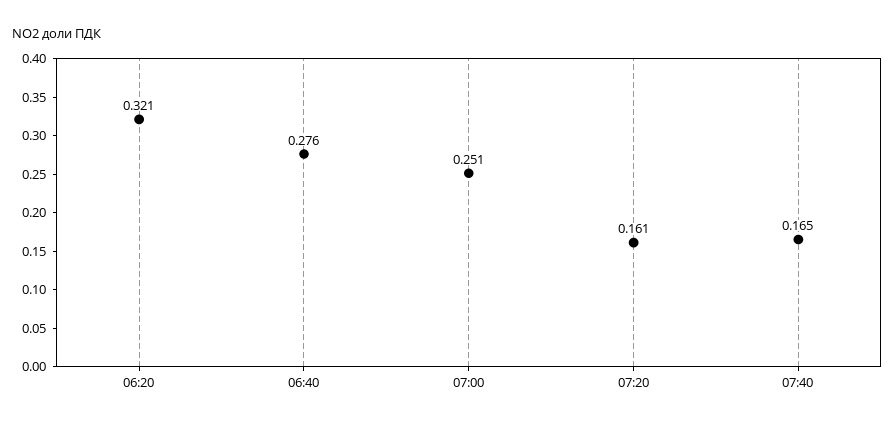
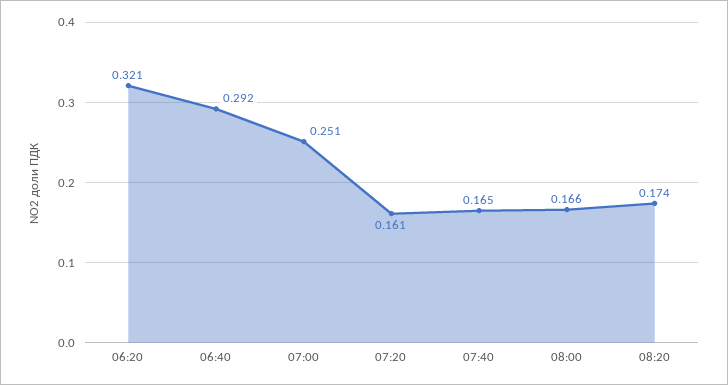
06:40: 0.276 -> 0.292
08:00: none -> 0.166
08:20: none -> 0.174

